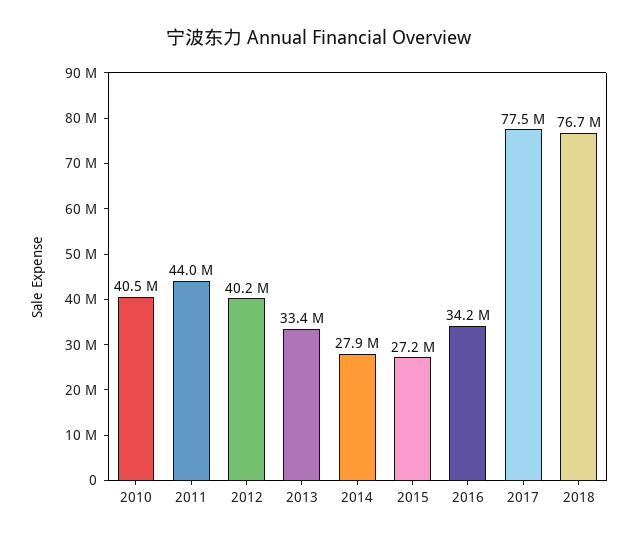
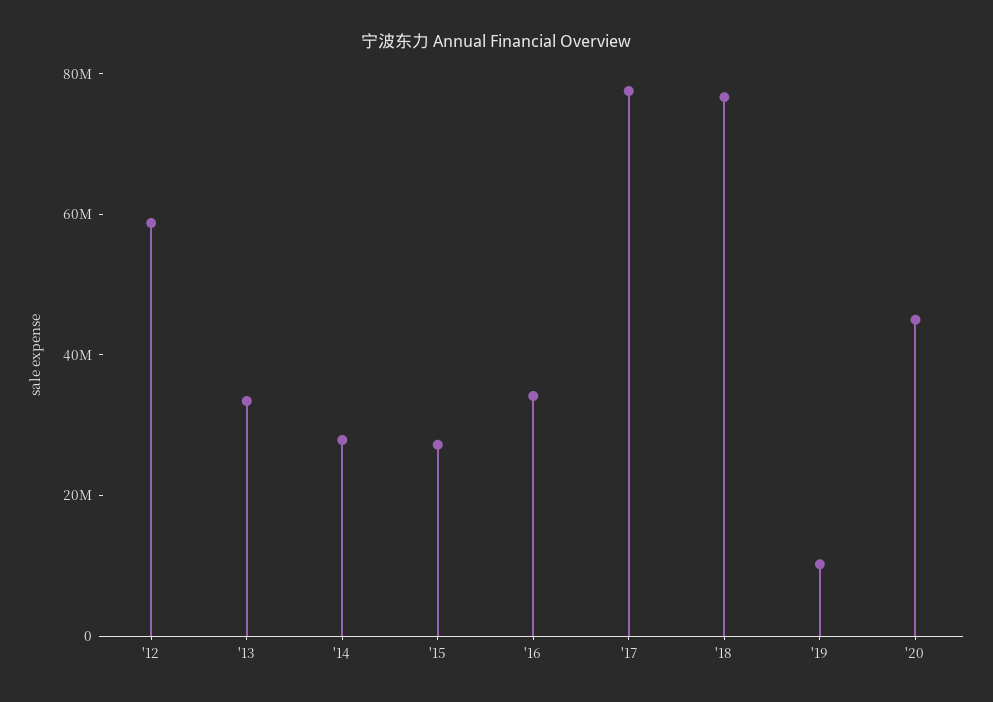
2010: 40500000 -> none
2011: 44000000 -> none
2012: 40200000 -> 60000000
'19: none -> 10000000
'20: none -> 45000000

